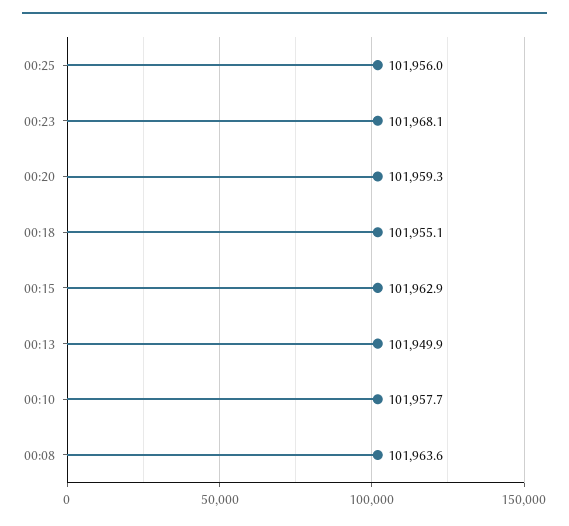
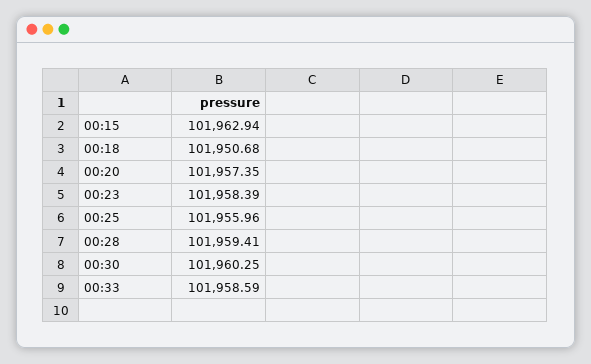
00:23: 101968.1 -> 101958.39
00:20: 101959.3 -> 101957.35
00:18: 101955.1 -> 101950.68
00:13: 101949.9 -> none
00:10: 101957.7 -> none
00:08: 101963.6 -> none
00:28: none -> 101959.41
00:30: none -> 101960.25
00:33: none -> 101958.59

